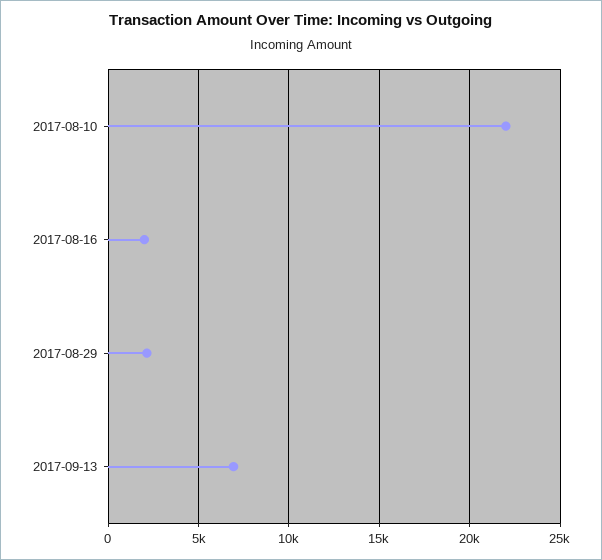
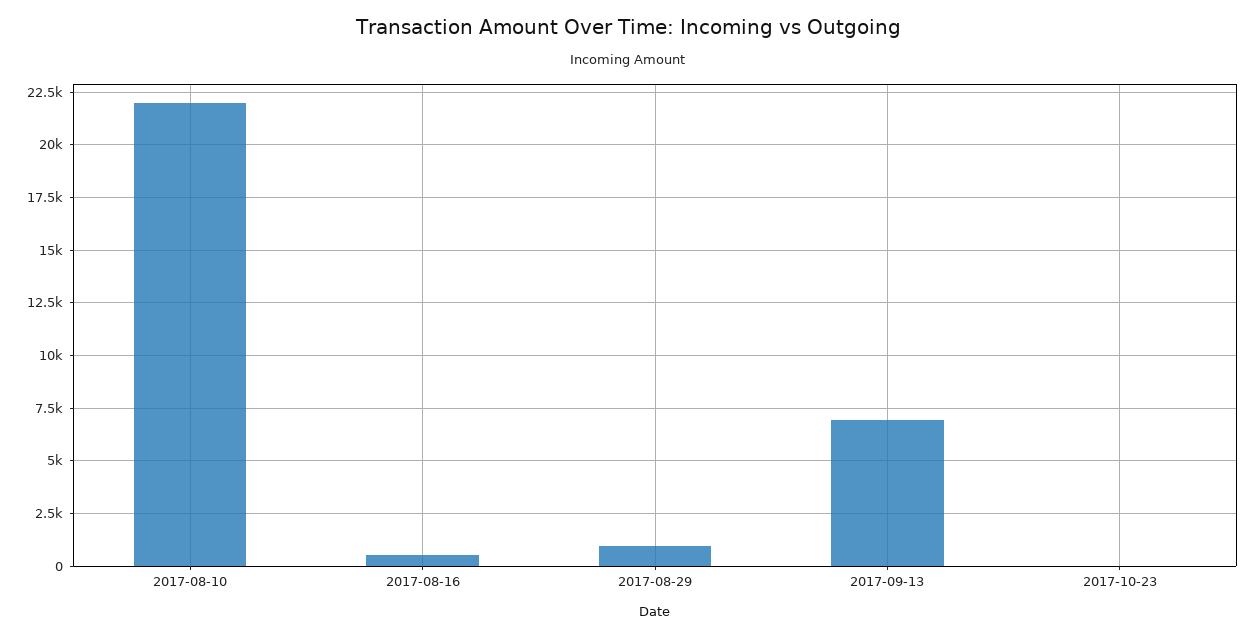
2017-08-16: 2000 -> 500
2017-08-29: 2000 -> 1000
2017-10-23: none -> 0

